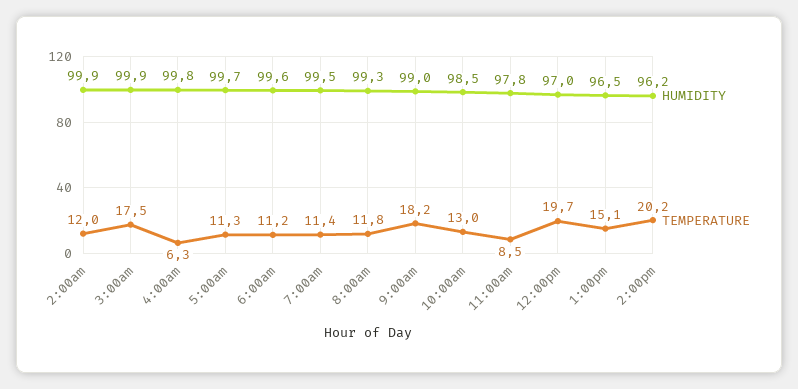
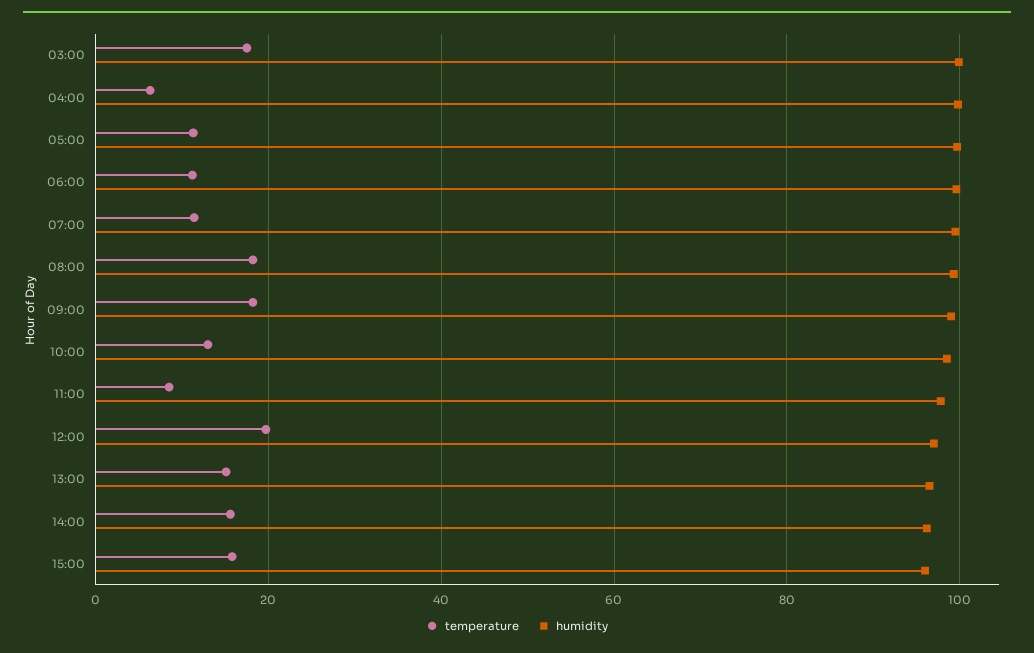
HUMIDITY, 2:00am: 99.9 -> none
TEMPERATURE, 2:00am: 12 -> none
TEMPERATURE, 8:00am: 11.8 -> 18
TEMPERATURE, 2:00pm: 20.2 -> 16
TEMPERATURE, 15:00: none -> 16
HUMIDITY, 15:00: none -> 96

